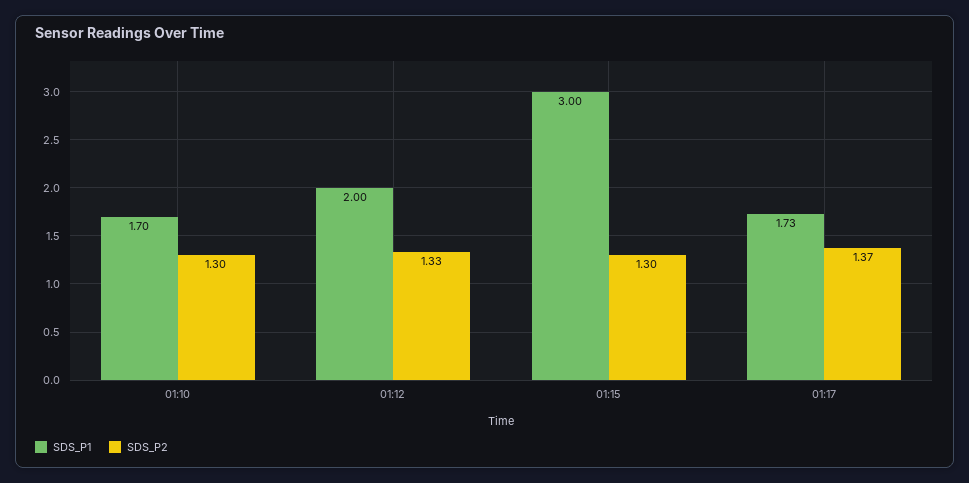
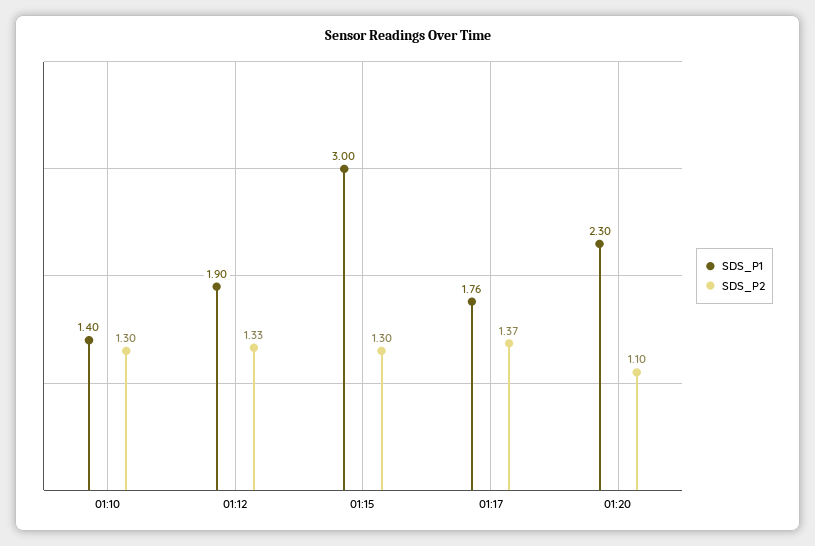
SDS_P1, 01:10: 1.7 -> 1.4
SDS_P1, 01:12: 2 -> 1.9
SDS_P1, 01:17: 1.73 -> 1.76
SDS_P1, 01:20: none -> 2.3
SDS_P2, 01:20: none -> 1.1

